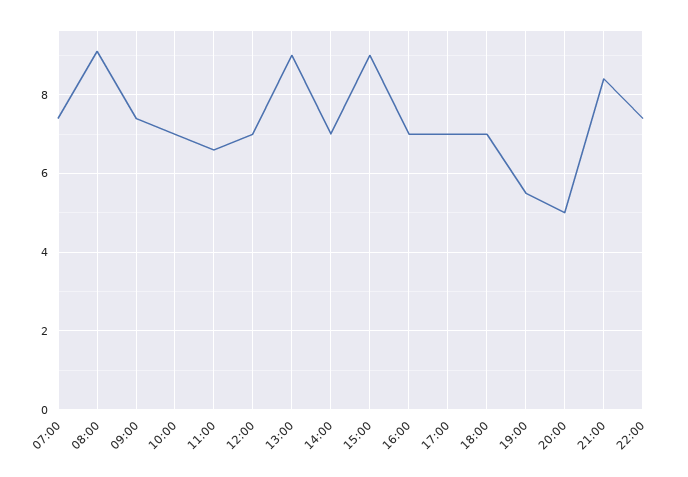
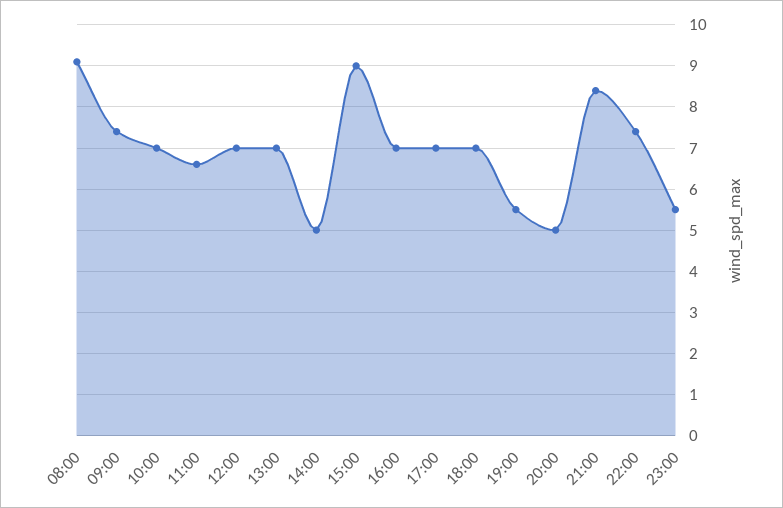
07:00: 7.5 -> none
13:00: 9 -> 7
14:00: 7 -> 5
23:00: none -> 5.5

